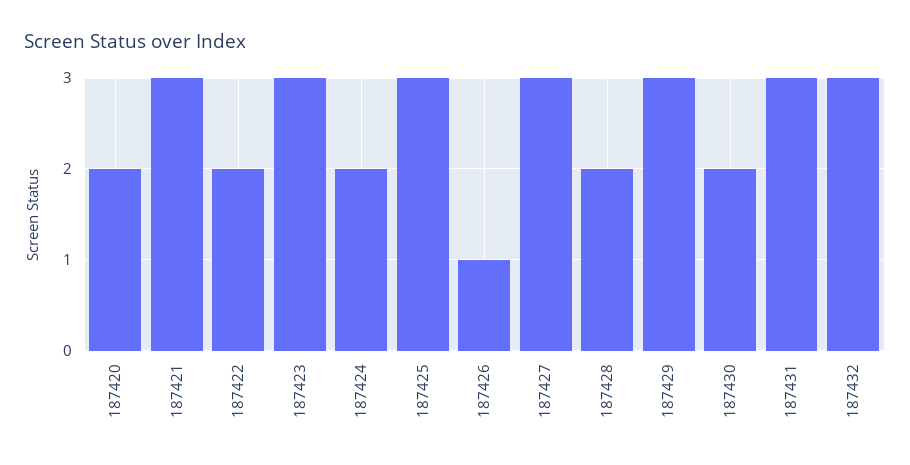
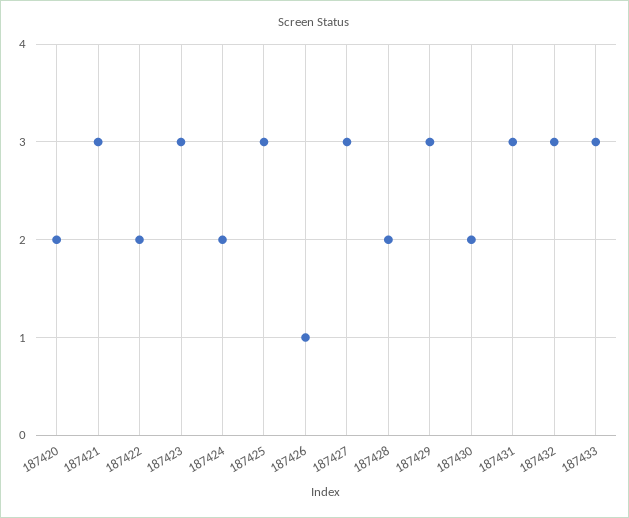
187433: none -> 3

